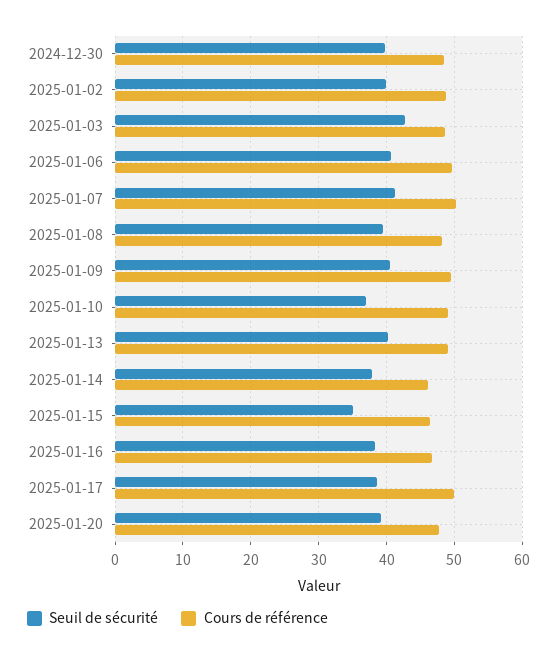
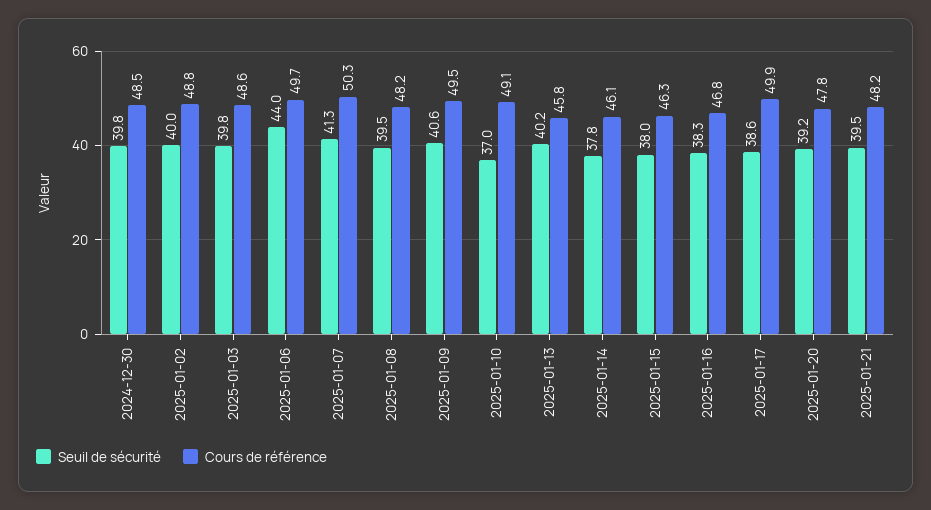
Seuil de sécurité, 2025-01-03: 43 -> 39.8
Seuil de sécurité, 2025-01-06: 41 -> 44
Cours de référence, 2025-01-13: 49 -> 45.8
Seuil de sécurité, 2025-01-15: 35 -> 38
Seuil de sécurité, 2025-01-21: none -> 39.5
Cours de référence, 2025-01-21: none -> 48.2

